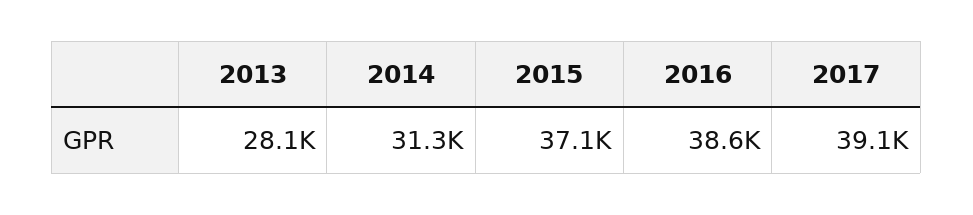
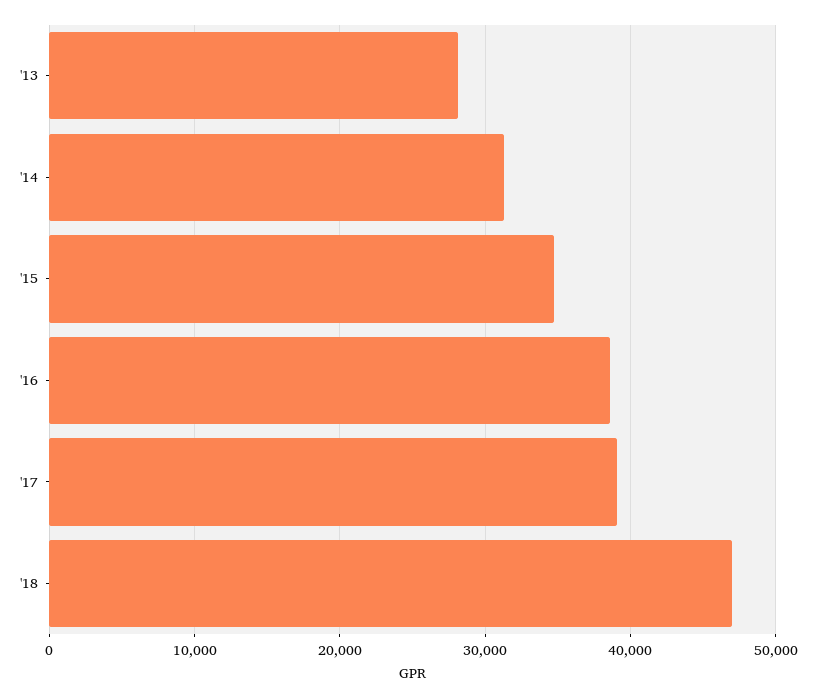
2015: 37100 -> 35000
'18: none -> 47000

